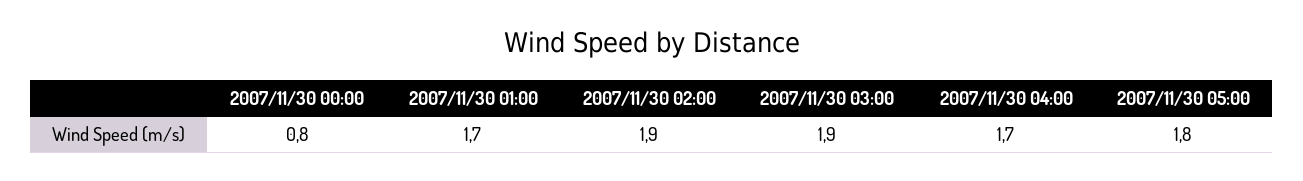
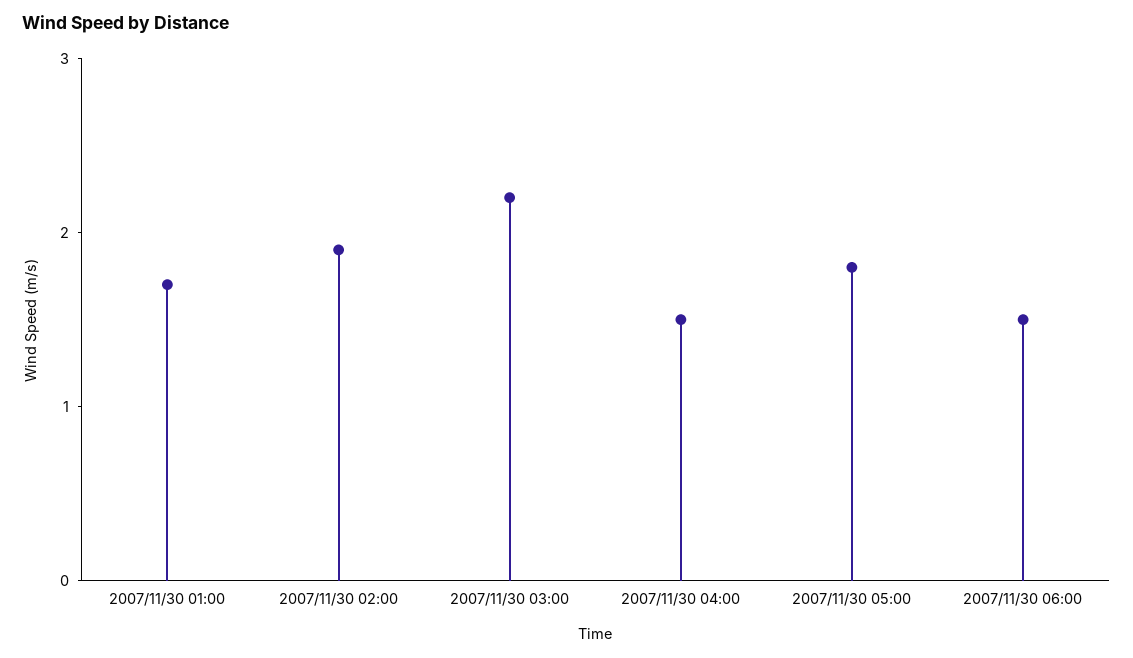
2007/11/30 00:00: 0.8 -> none
2007/11/30 03:00: 1.9 -> 2.2
2007/11/30 04:00: 1.7 -> 1.5
2007/11/30 06:00: none -> 1.5

